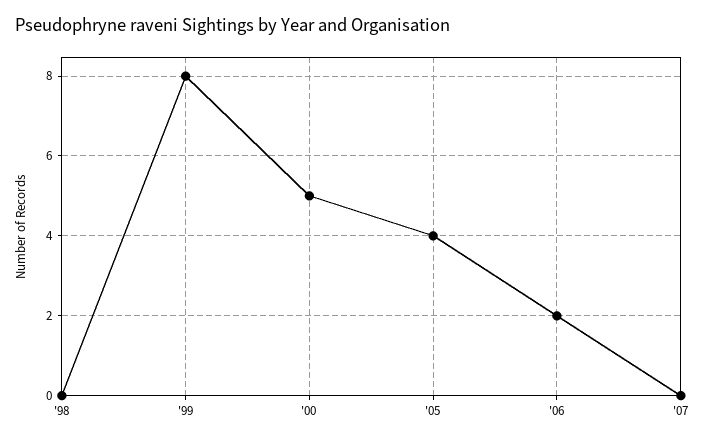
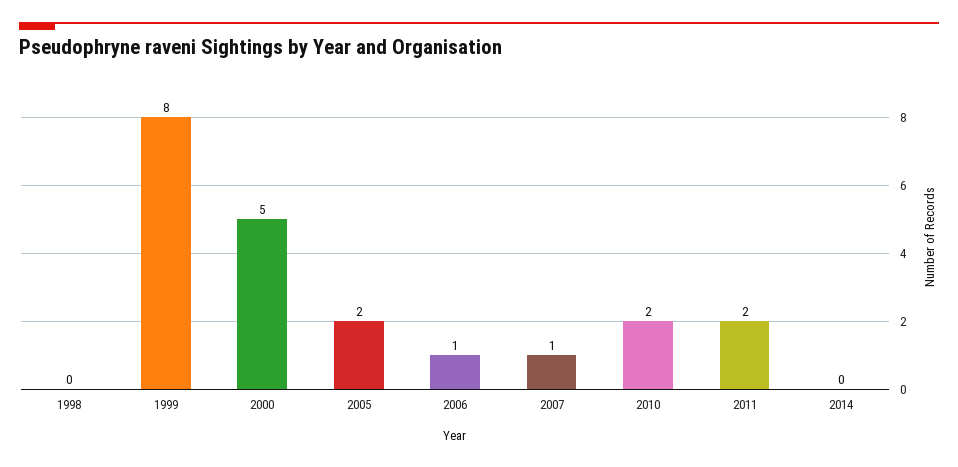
'05: 4 -> 2
'06: 2 -> 1
'07: 0 -> 1
2010: none -> 2
2011: none -> 2
2014: none -> 0

